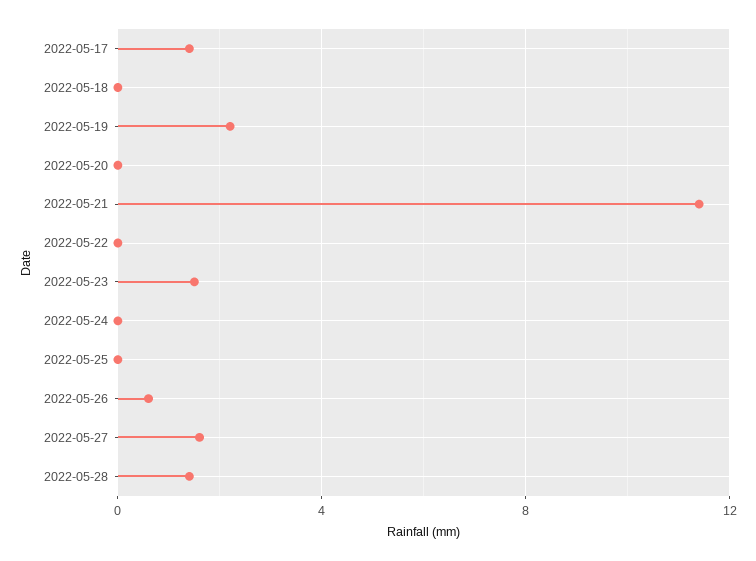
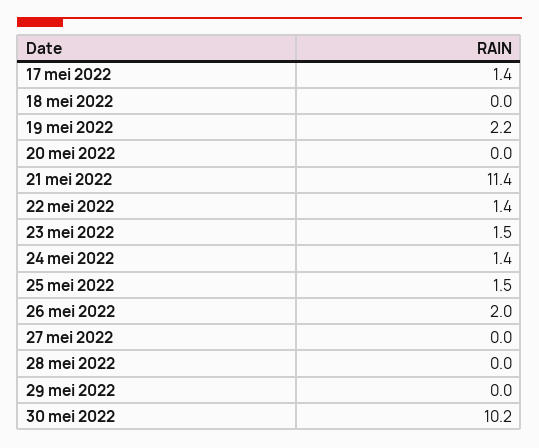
2022-05-22: 0 -> 1.4
2022-05-24: 0 -> 1.4
2022-05-25: 0 -> 1.5
2022-05-26: 0.5 -> 2
2022-05-27: 1.5 -> 0
2022-05-28: 1.5 -> 0
29 mei 2022: none -> 0
30 mei 2022: none -> 10.2

